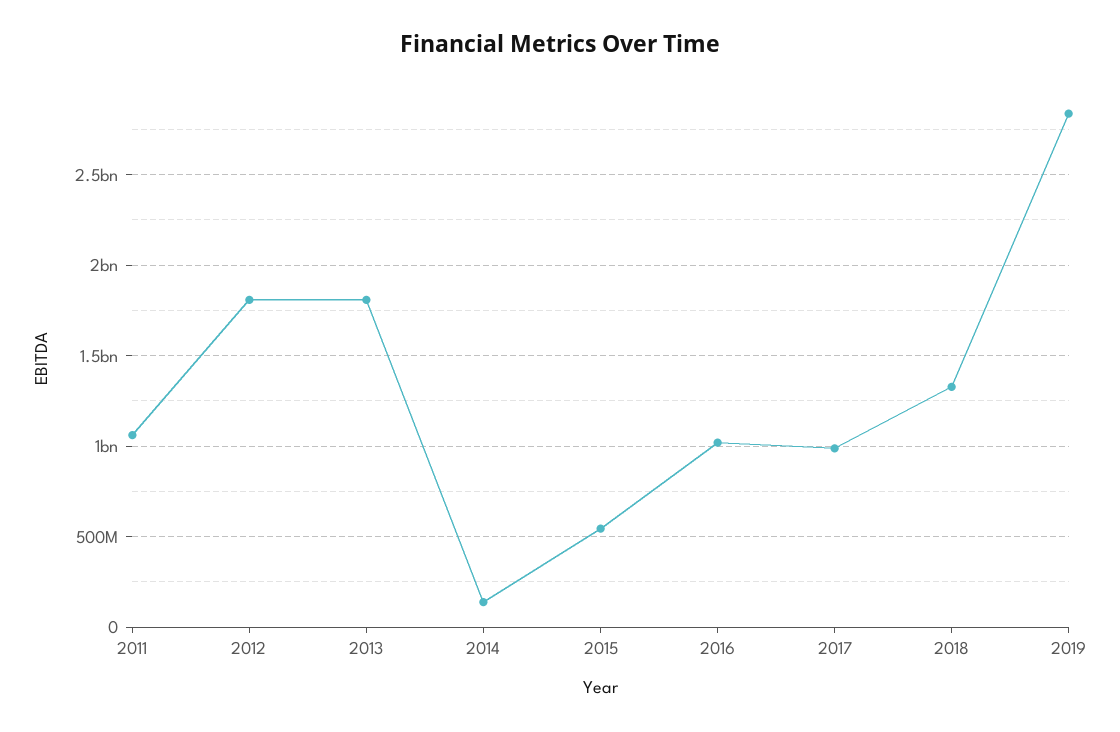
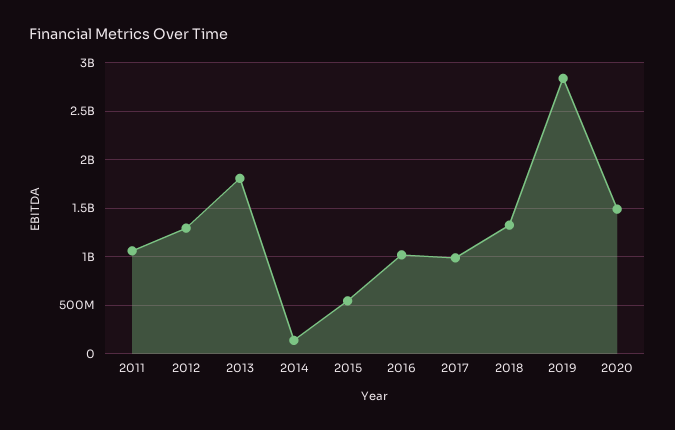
2012: 1800000000 -> 1300000000
2020: none -> 1500000000

